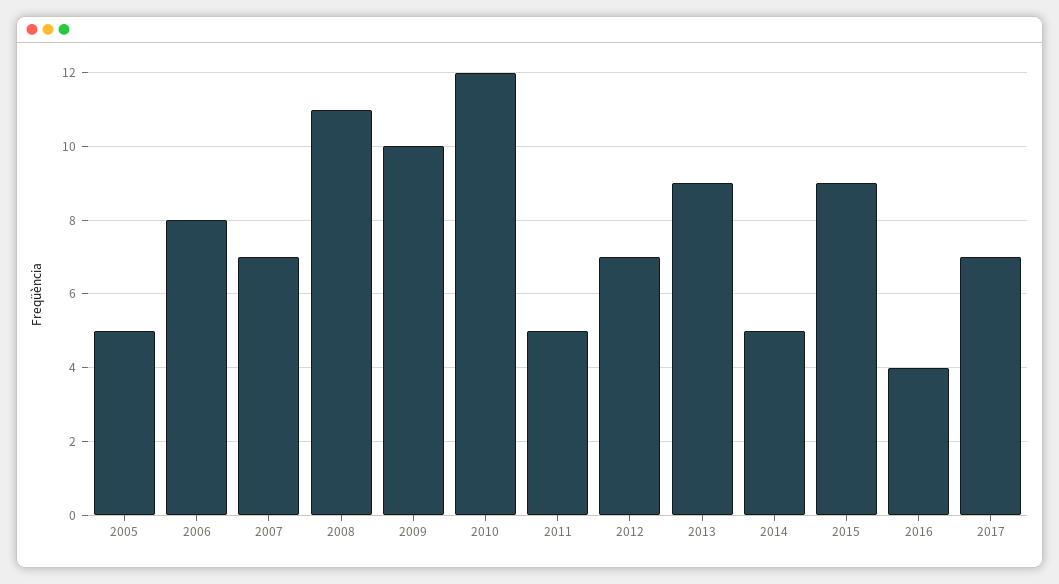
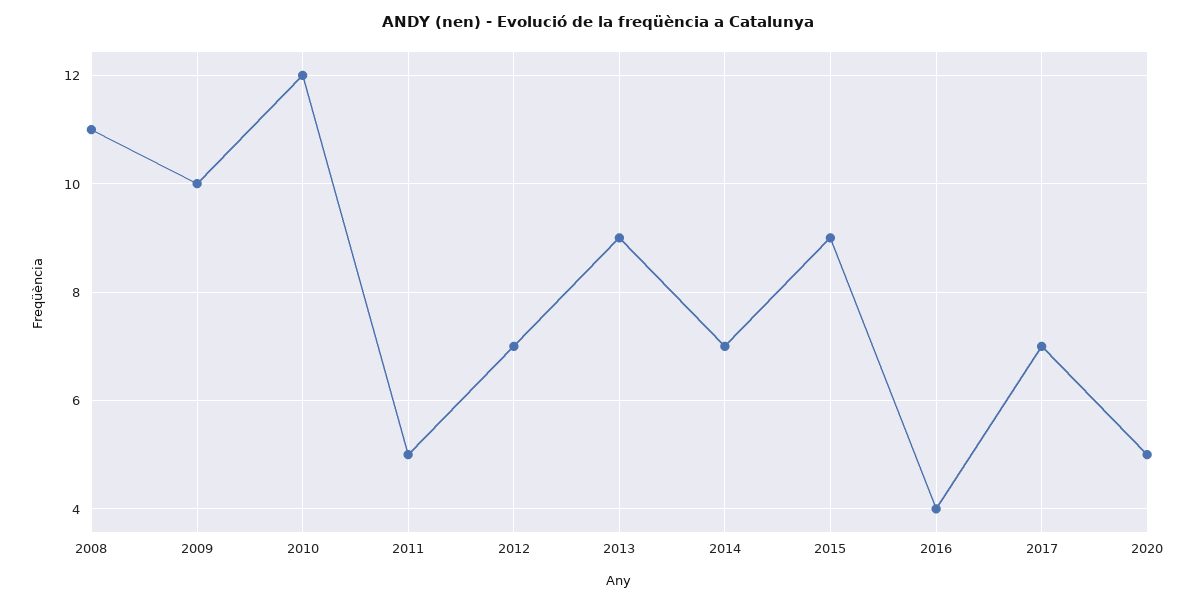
2005: 5 -> none
2006: 8 -> none
2007: 7 -> none
2014: 5 -> 7
2020: none -> 5

